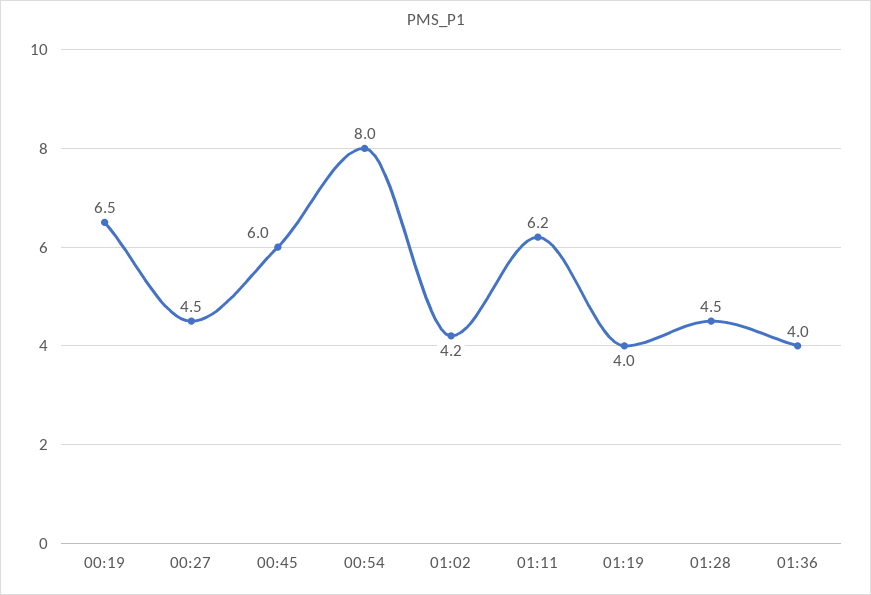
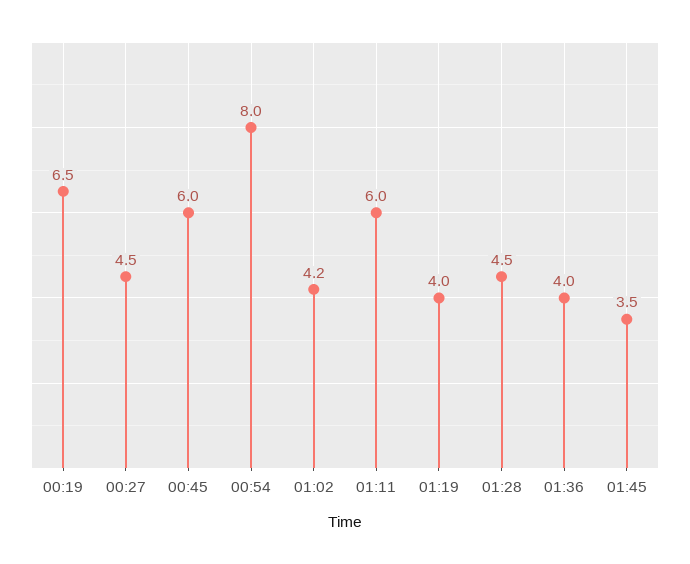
01:11: 6.2 -> 6
01:45: none -> 3.5

